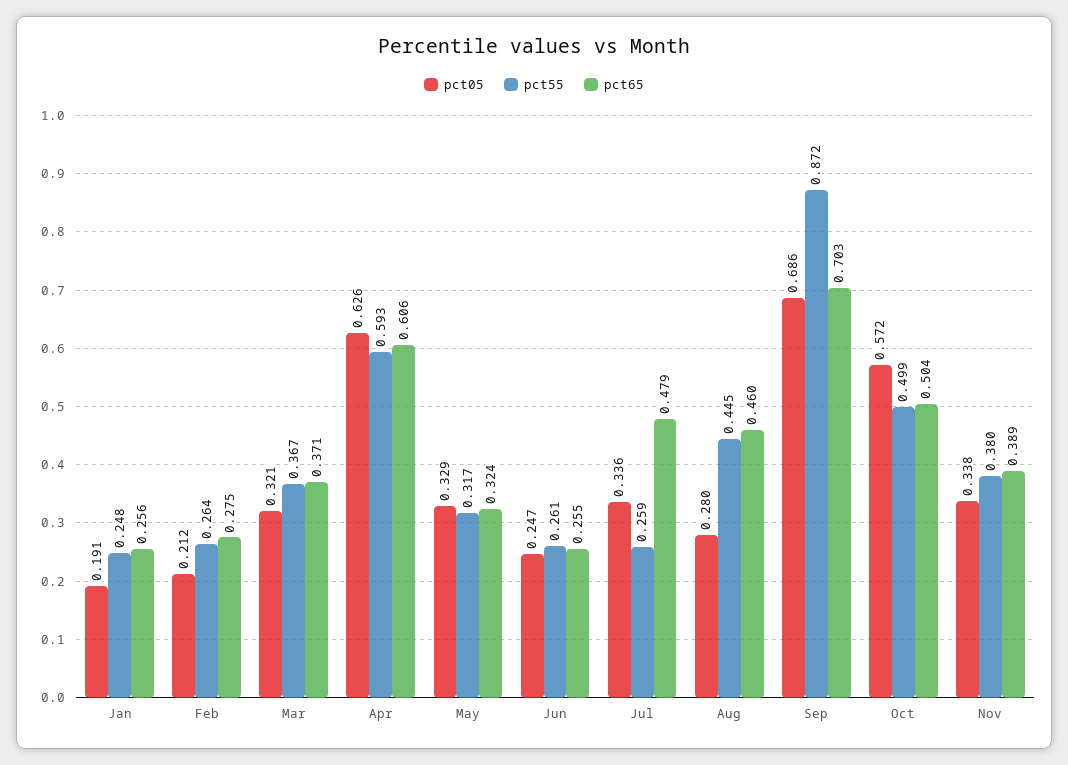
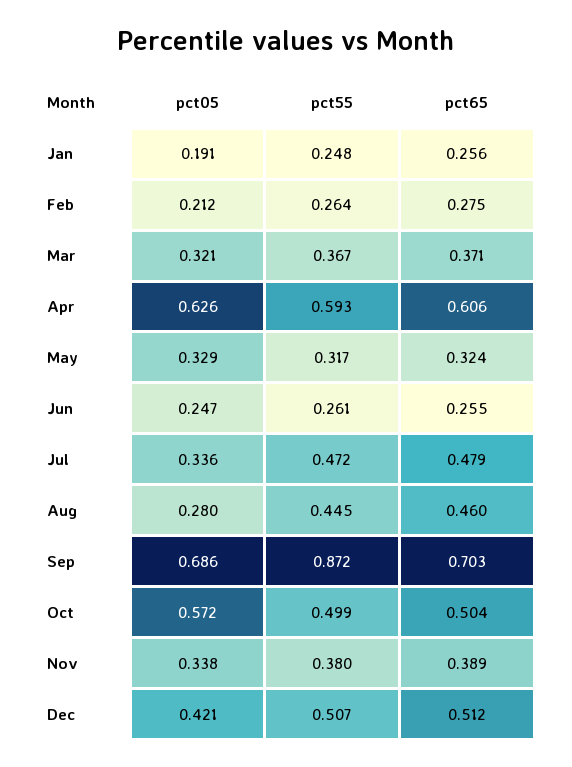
pct55, Jul: 0.259 -> 0.472
pct05, Dec: none -> 0.421
pct55, Dec: none -> 0.507
pct65, Dec: none -> 0.512

